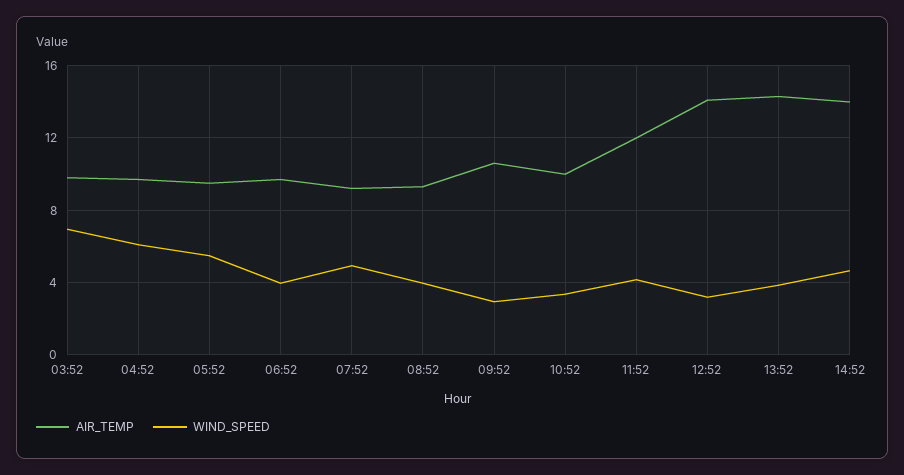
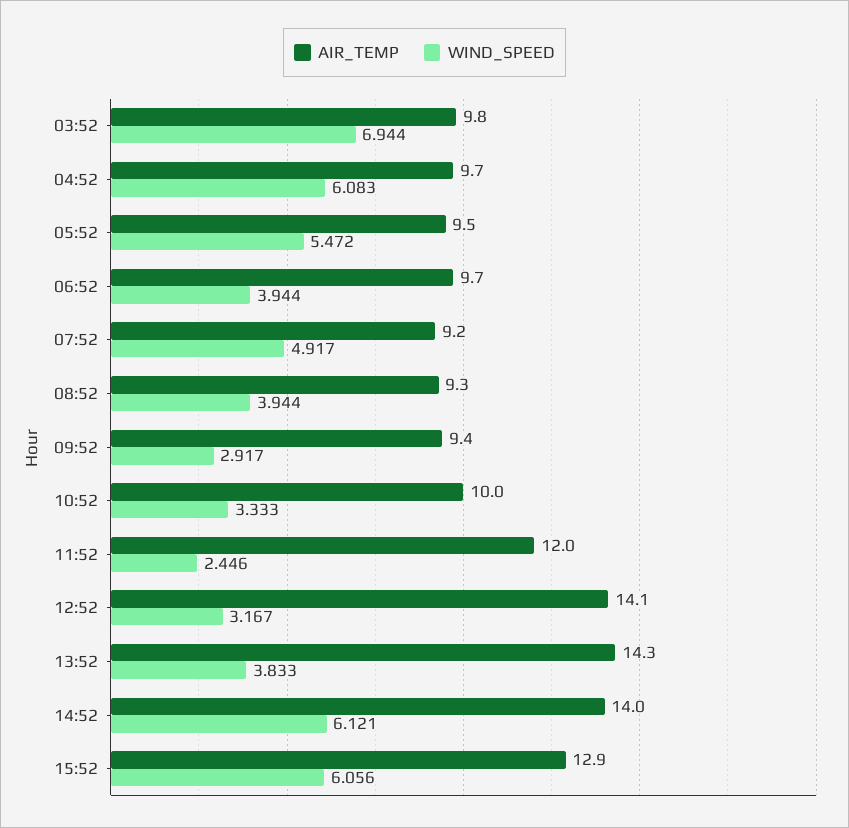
AIR_TEMP, 09:52: 10.5 -> 9.4
WIND_SPEED, 11:52: 4 -> 2.446
WIND_SPEED, 14:52: 4.5 -> 6.121
AIR_TEMP, 15:52: none -> 12.9
WIND_SPEED, 15:52: none -> 6.056

